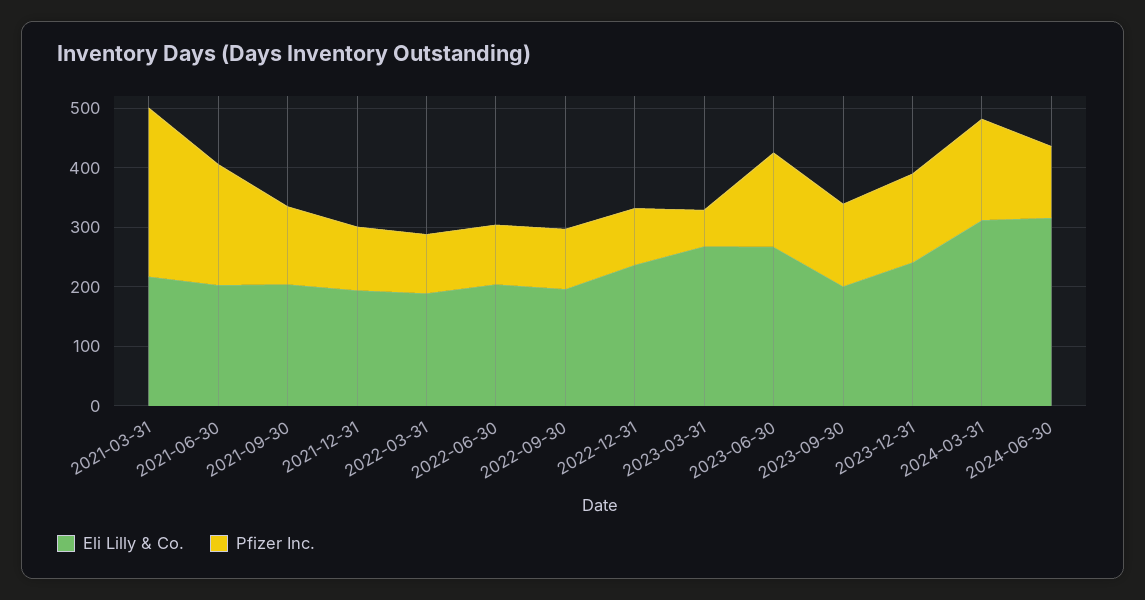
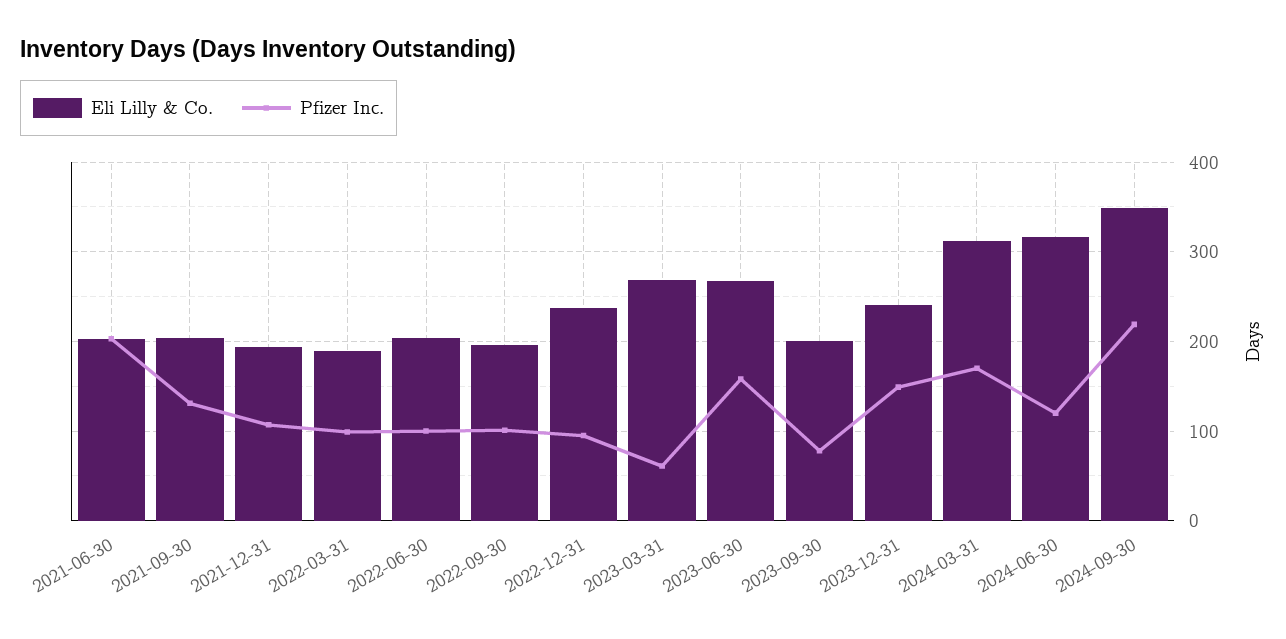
Eli Lilly & Co., 2021-03-31: 220 -> none
Pfizer Inc., 2021-03-31: 280 -> none
Pfizer Inc., 2023-09-30: 140 -> 80
Eli Lilly & Co., 2024-09-30: none -> 350
Pfizer Inc., 2024-09-30: none -> 220

